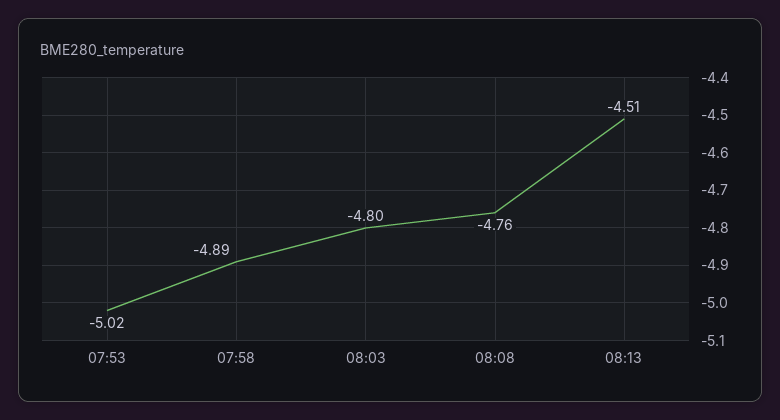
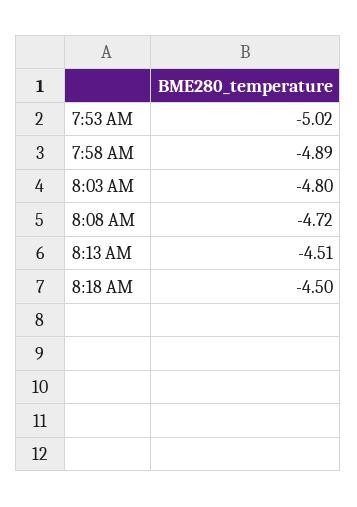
08:08: -4.76 -> -4.72
8:18 AM: none -> -4.5

